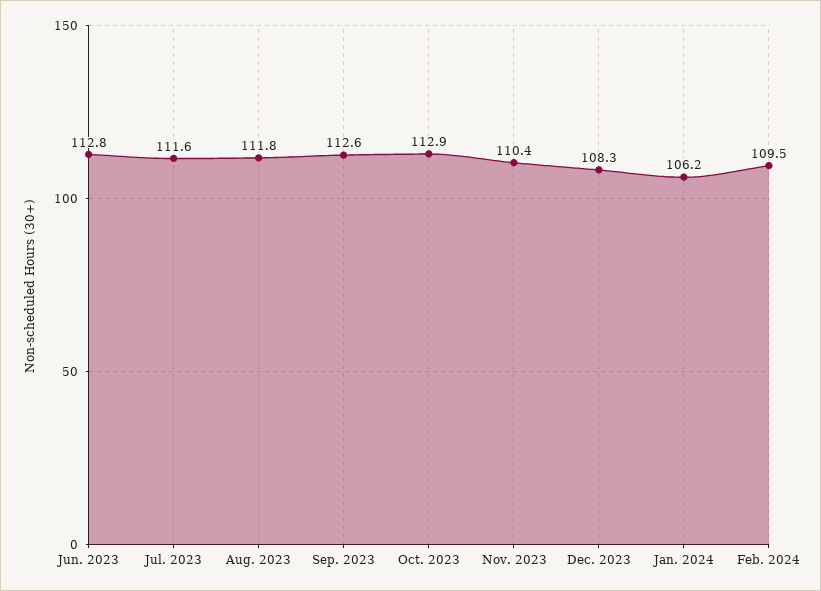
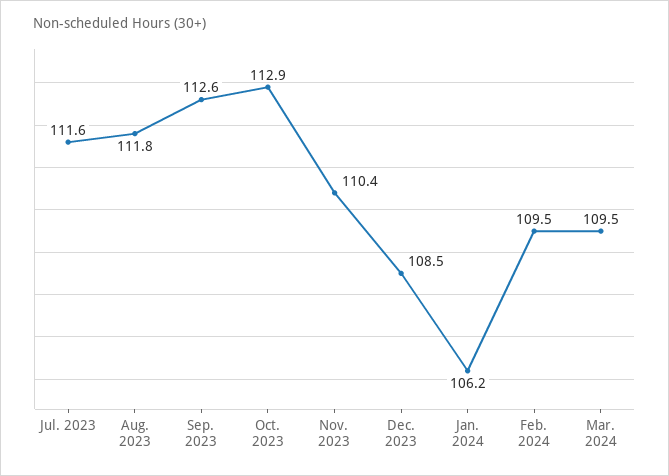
Jun. 2023: 112.8 -> none
Dec. 2023: 108.3 -> 108.5
Mar. 2024: none -> 109.5

